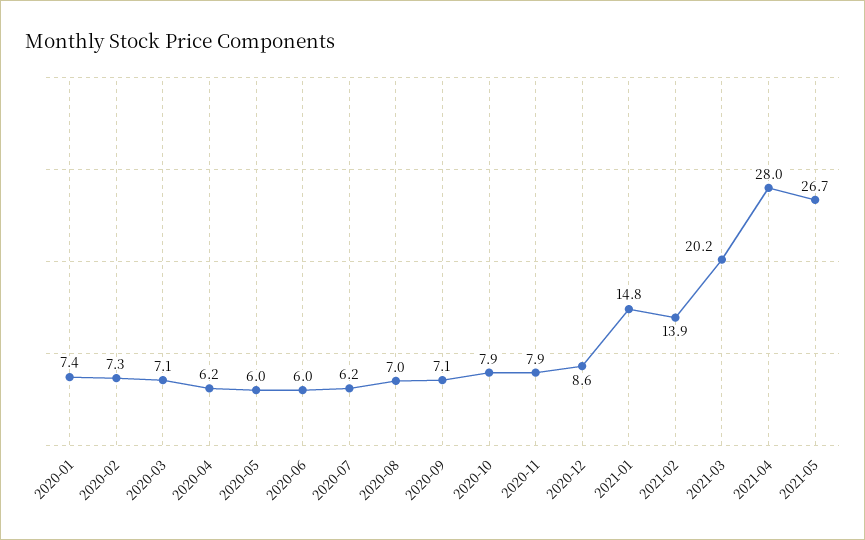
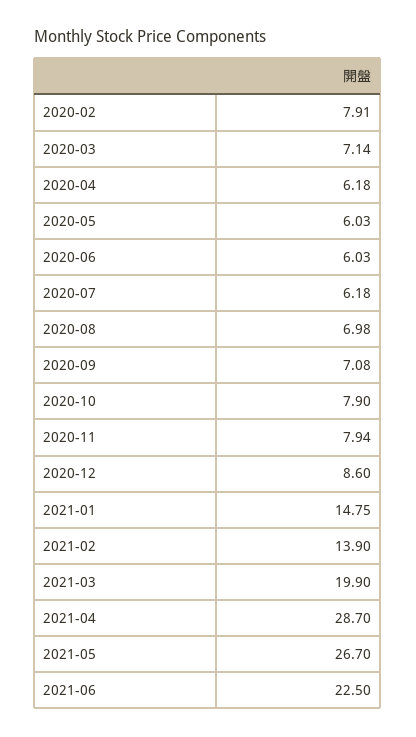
2020-01: 7.4 -> none
2020-02: 7.3 -> 7.91
2021-03: 20.2 -> 19.9
2021-04: 28 -> 28.7
2021-06: none -> 22.5

